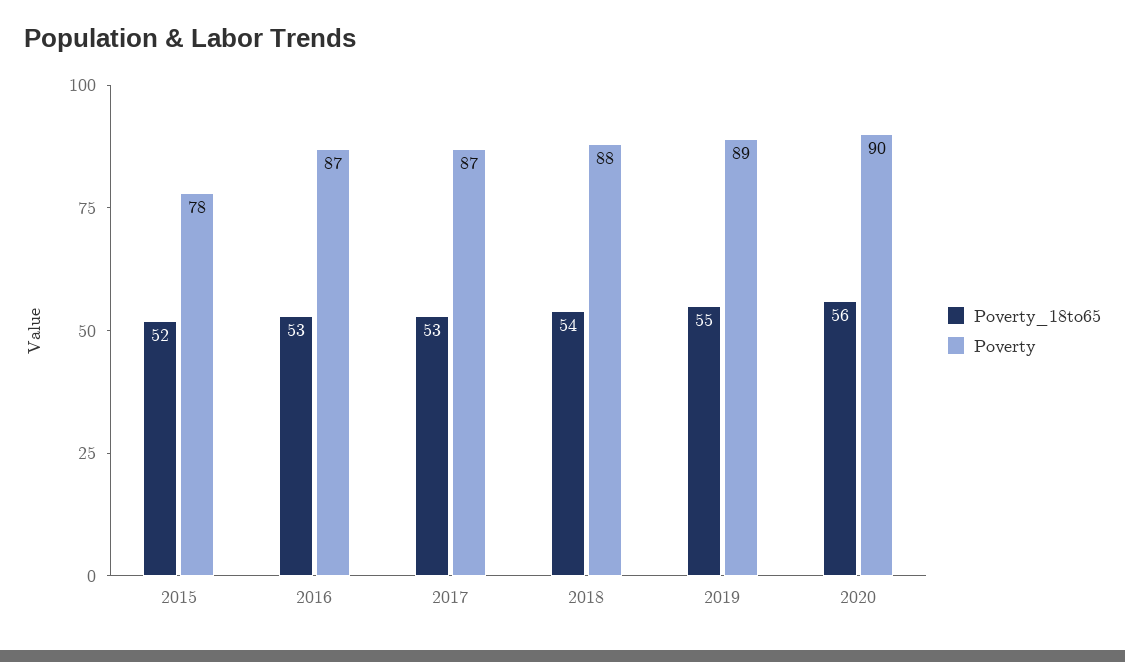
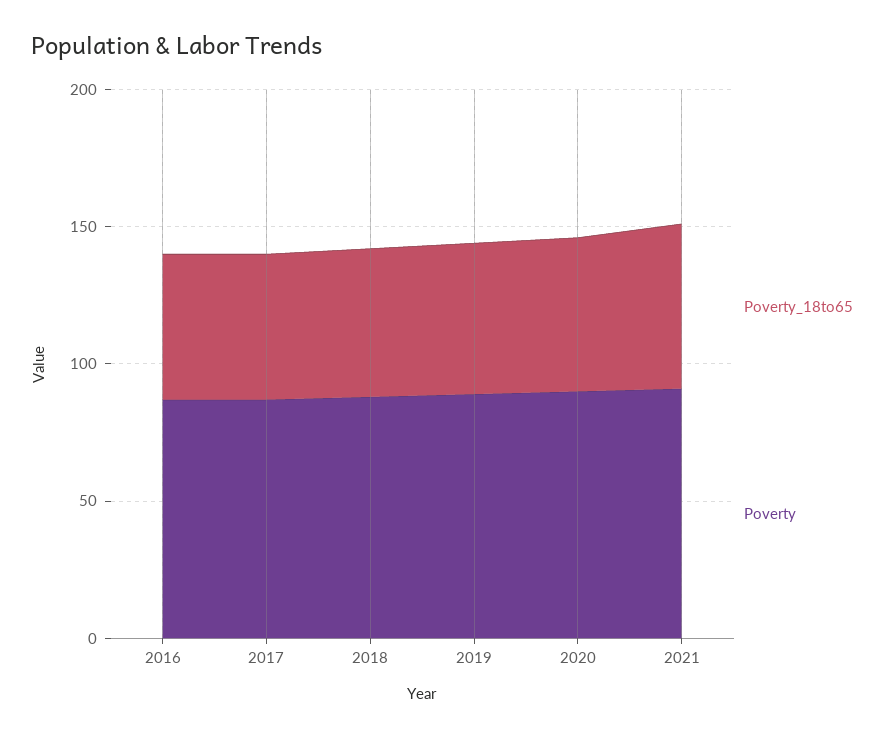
Poverty_18to65, 2015: 52 -> none
Poverty, 2015: 78 -> none
Poverty_18to65, 2021: none -> 60
Poverty, 2021: none -> 90

